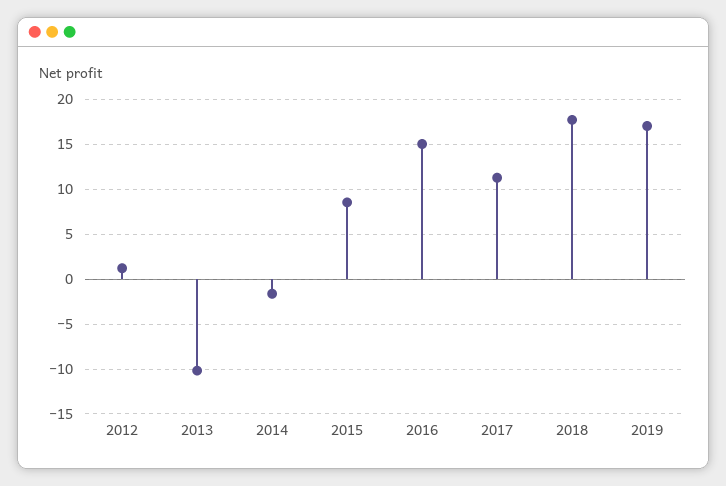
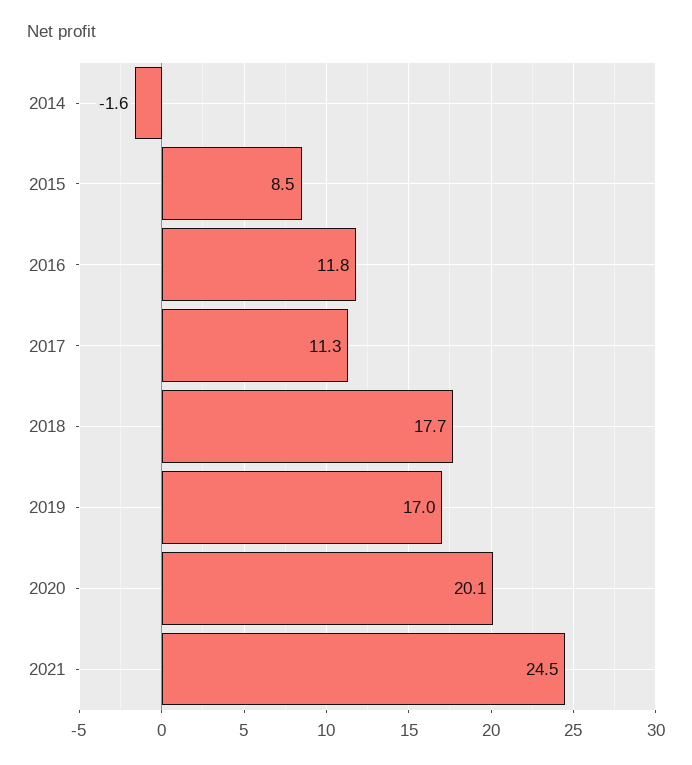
2012: 1 -> none
2013: -10 -> none
2016: 15 -> 11.8
2020: none -> 20.1
2021: none -> 24.5

